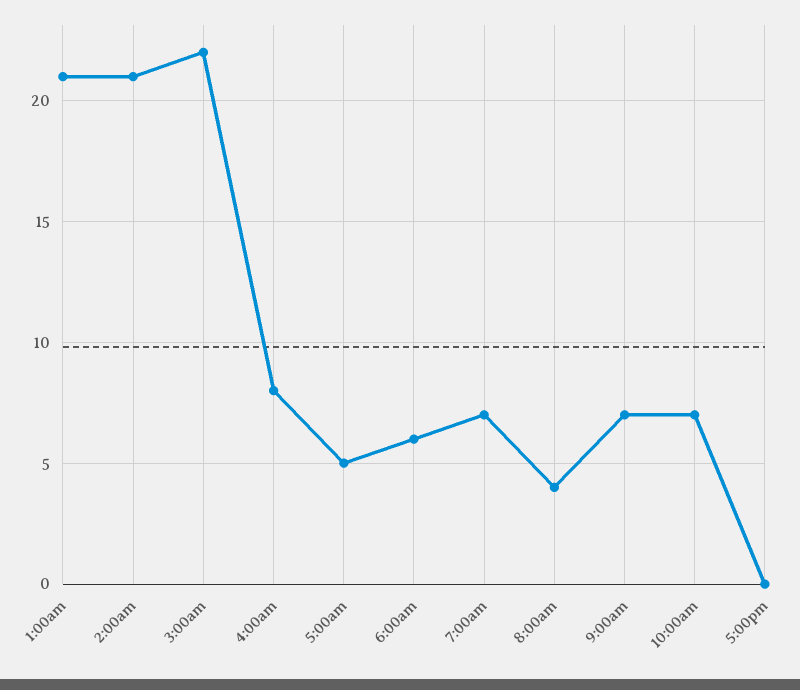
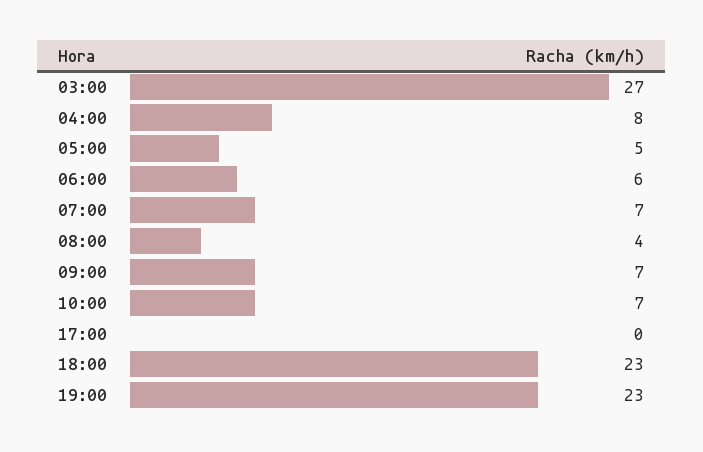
1:00am: 21 -> none
2:00am: 21 -> none
3:00am: 22 -> 27
18:00: none -> 23
19:00: none -> 23

